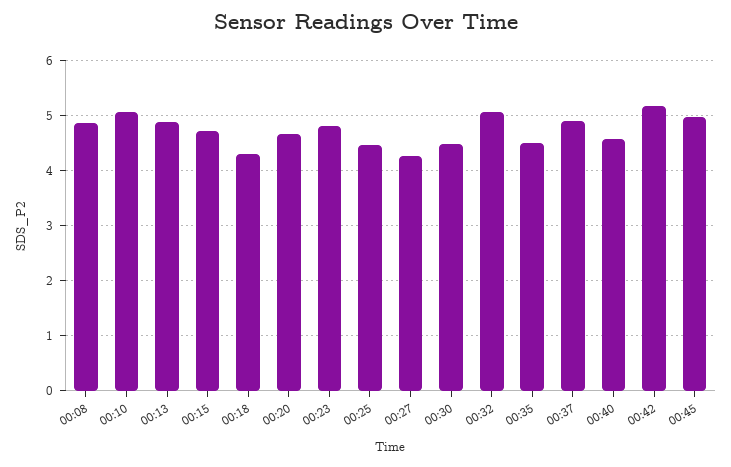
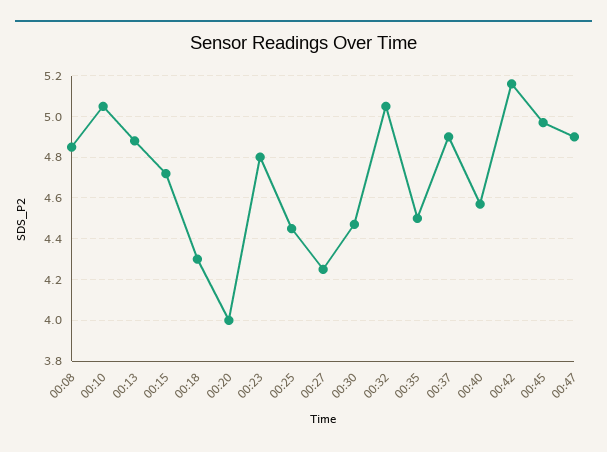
00:20: 4.6 -> 4
00:47: none -> 4.9

